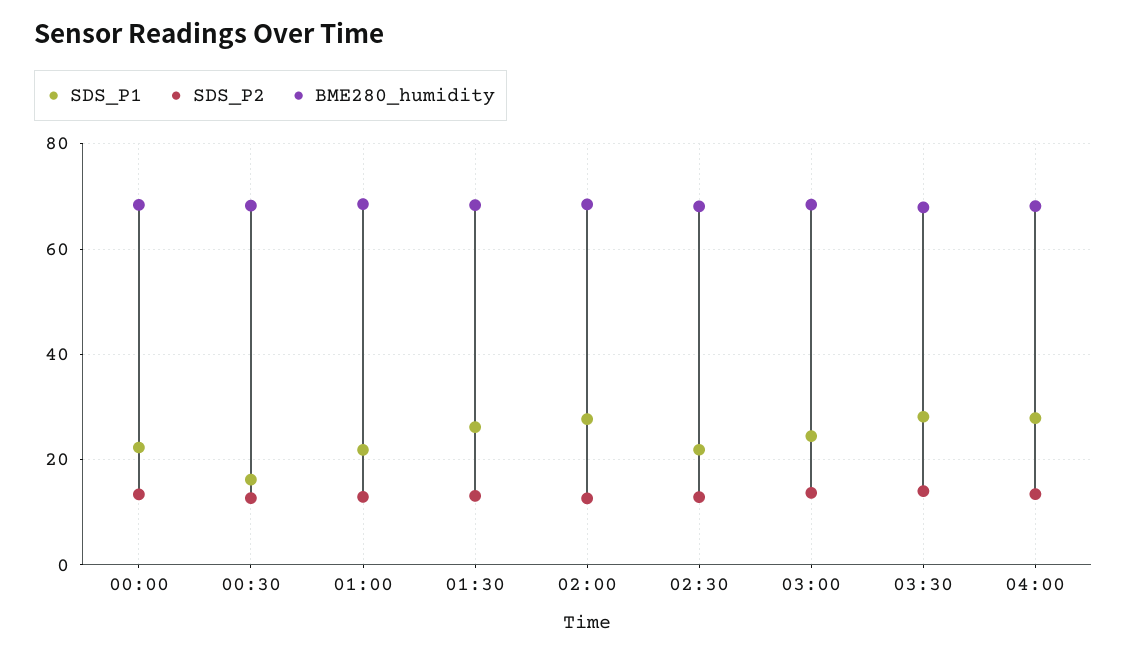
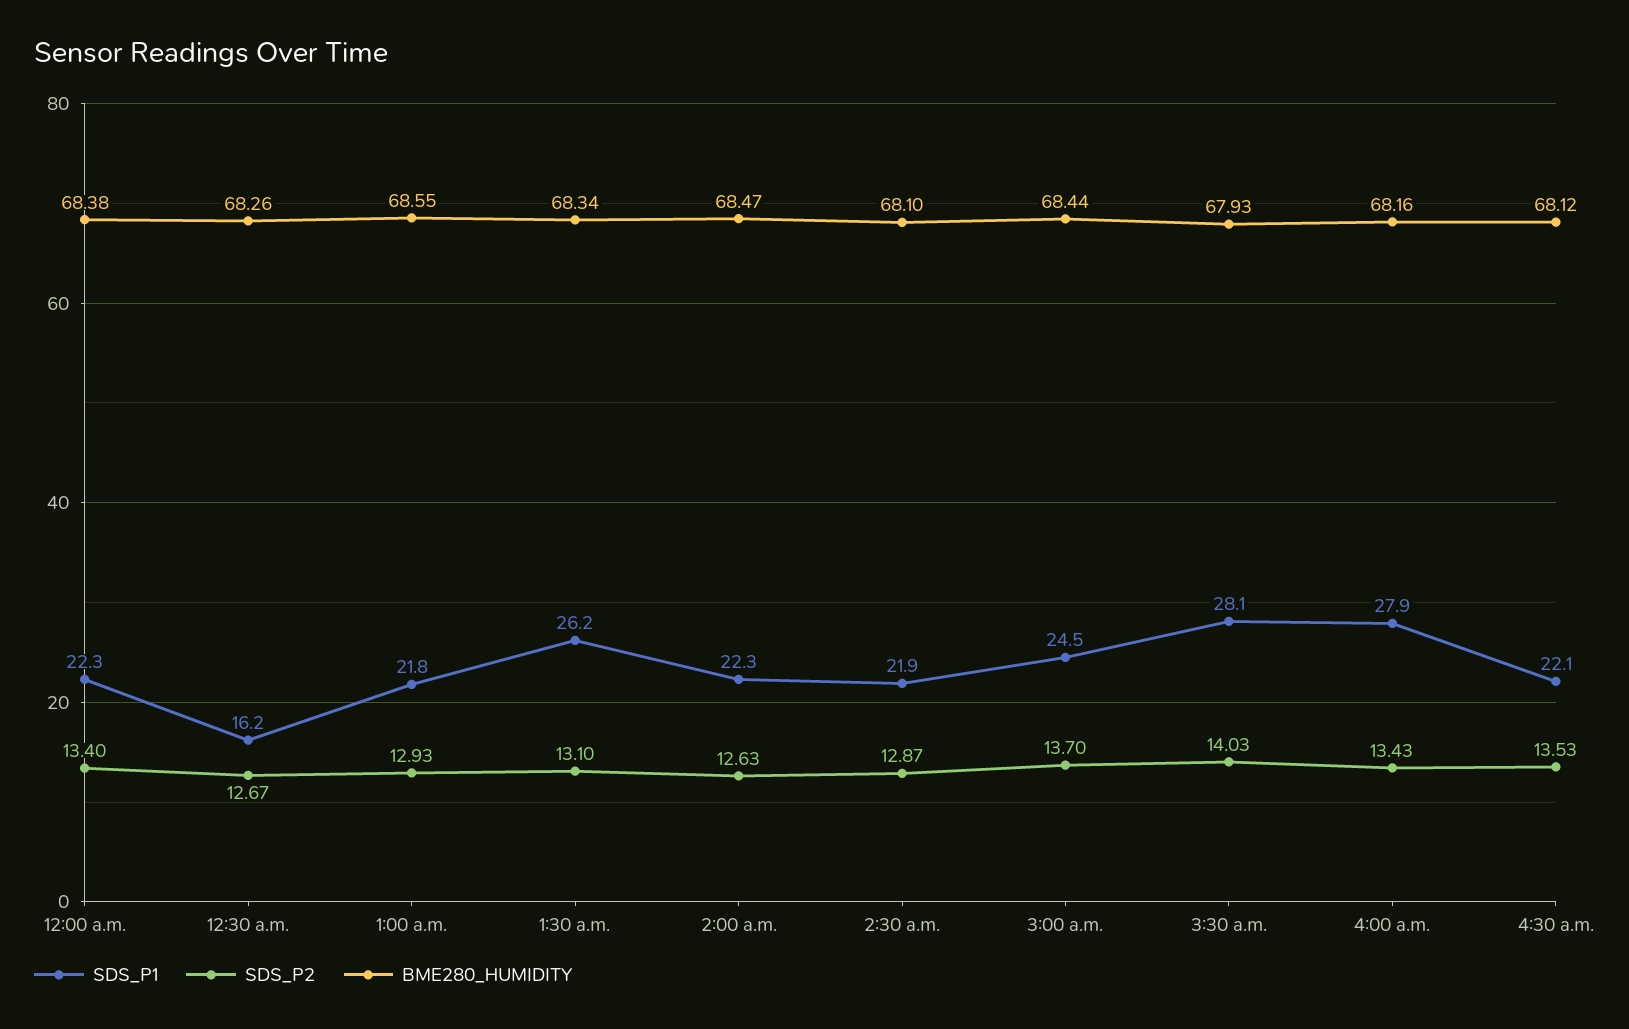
SDS_P1, 02:00: 28 -> 22.3
SDS_P1, 4:30 a.m.: none -> 22.1
SDS_P2, 4:30 a.m.: none -> 13.53
BME280_humidity, 4:30 a.m.: none -> 68.12

